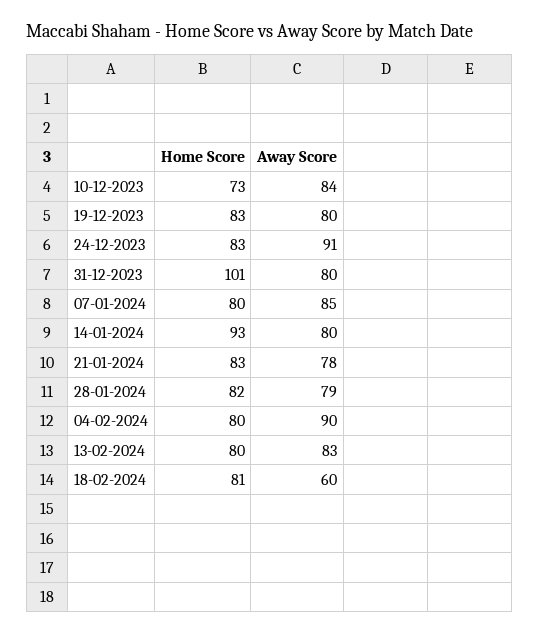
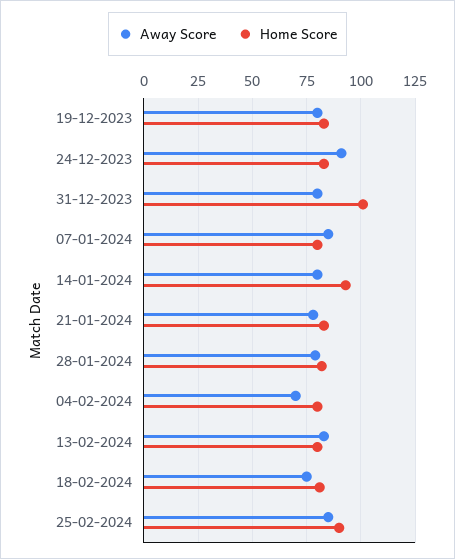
Home Score, 10-12-2023: 73 -> none
Away Score, 10-12-2023: 84 -> none
Away Score, 04-02-2024: 90 -> 70
Away Score, 18-02-2024: 60 -> 75
Away Score, 25-02-2024: none -> 85
Home Score, 25-02-2024: none -> 90

